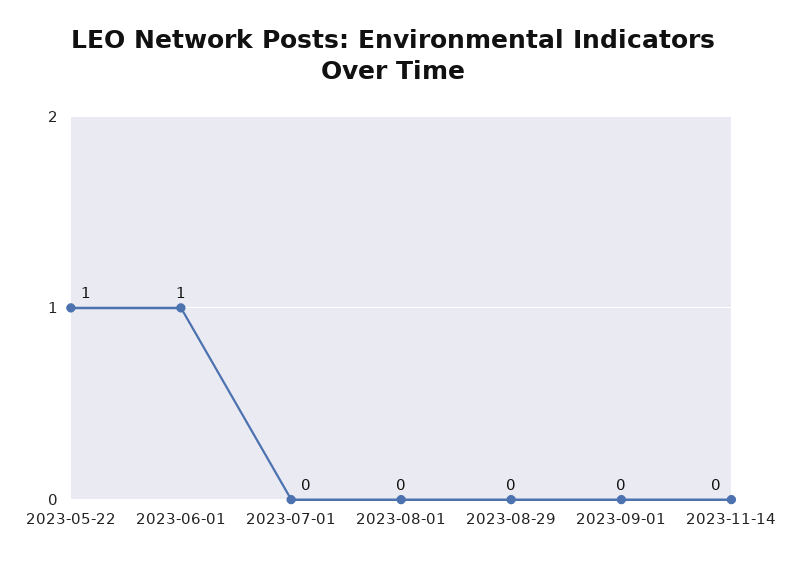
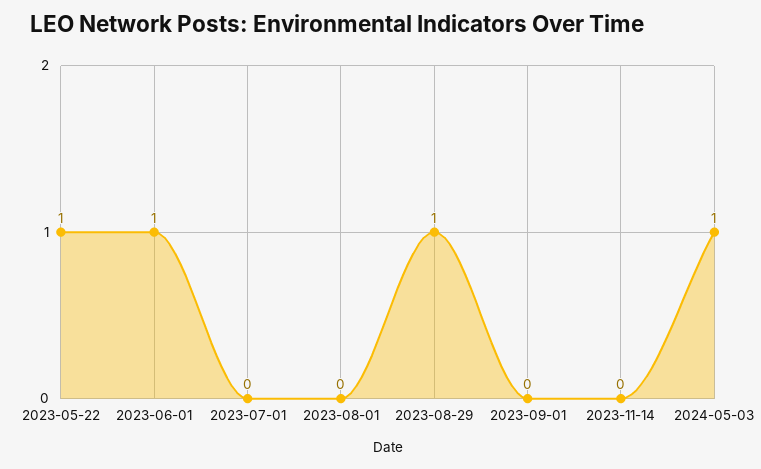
2023-08-29: 0 -> 1
2024-05-03: none -> 1

